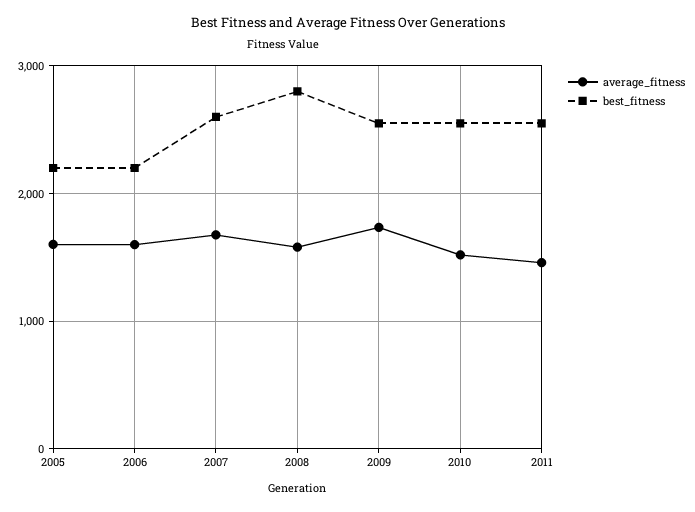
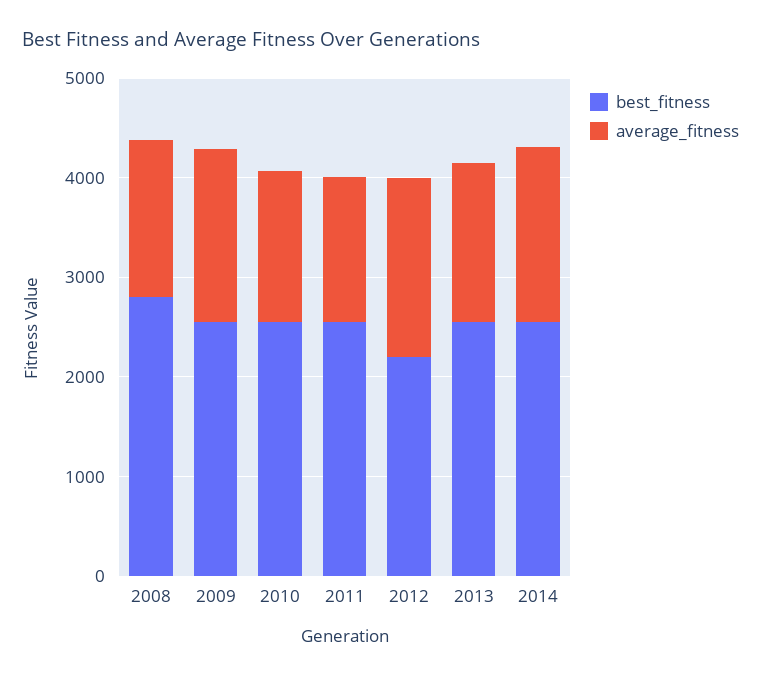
average_fitness, 2005: 1600 -> none
best_fitness, 2005: 2200 -> none
average_fitness, 2006: 1600 -> none
best_fitness, 2006: 2200 -> none
average_fitness, 2007: 1700 -> none
best_fitness, 2007: 2600 -> none
best_fitness, 2012: none -> 2200
average_fitness, 2012: none -> 1800
best_fitness, 2013: none -> 2600
average_fitness, 2013: none -> 1600
best_fitness, 2014: none -> 2600
average_fitness, 2014: none -> 1800

